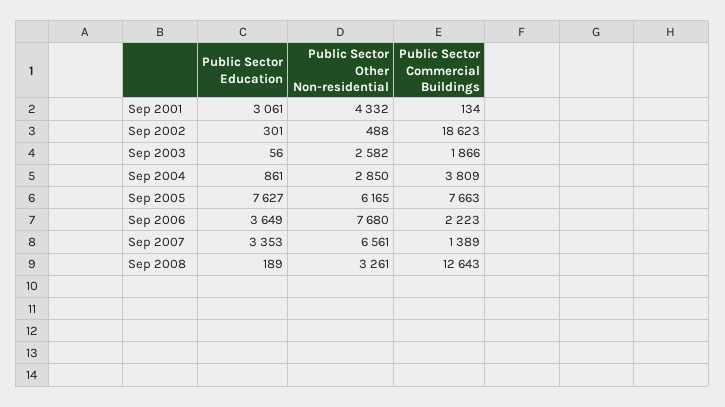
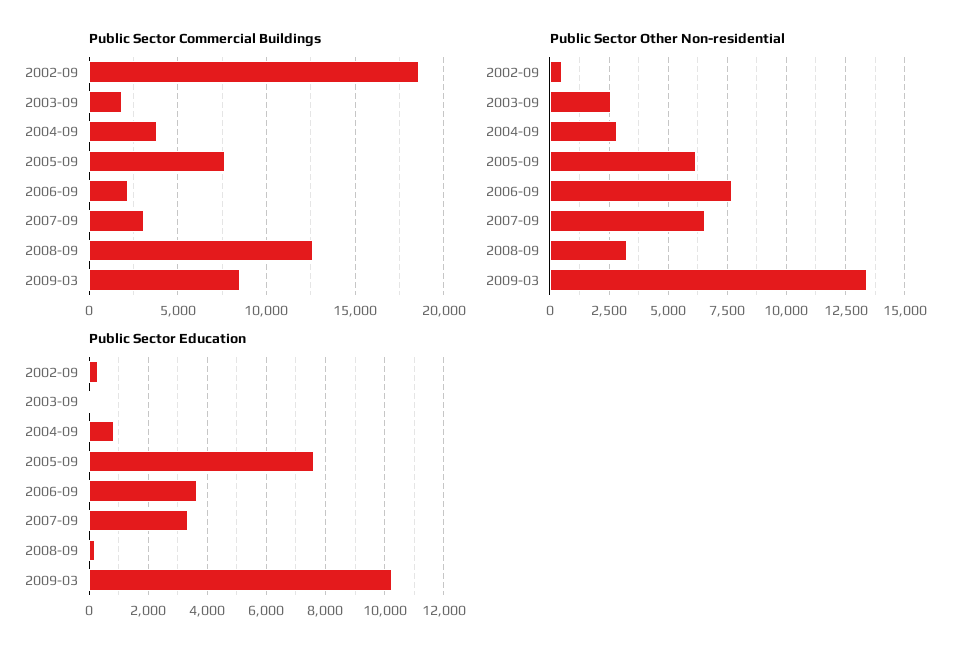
Public Sector Education, Sep 2001: 3061 -> none
Public Sector Other Non-residential, Sep 2001: 4332 -> none
Public Sector Commercial Buildings, Sep 2001: 134 -> none
Public Sector Commercial Buildings, Sep 2007: 1389 -> 3000
Public Sector Commercial Buildings, 2009-03: none -> 8500
Public Sector Other Non-residential, 2009-03: none -> 13500
Public Sector Education, 2009-03: none -> 10250

